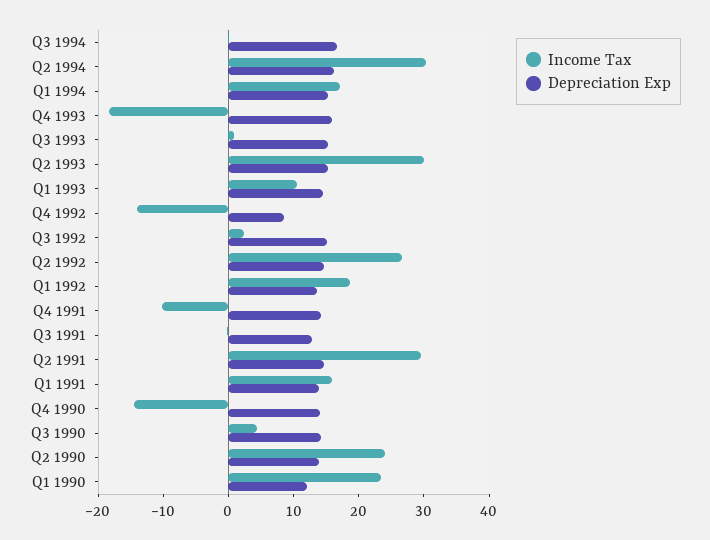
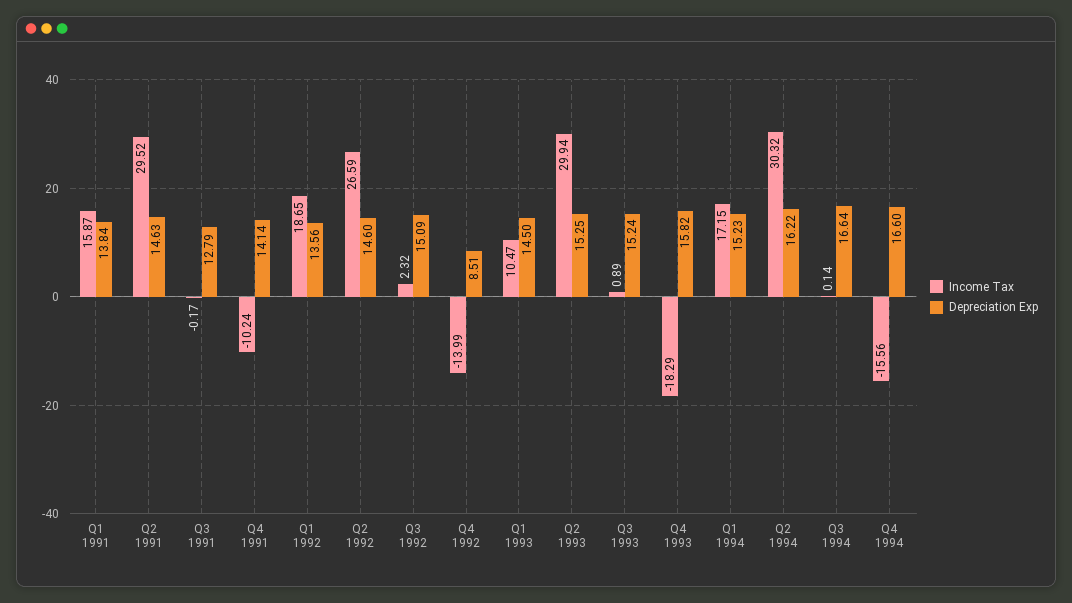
Income Tax, Q4 1990: -14 -> none
Depreciation Exp, Q4 1990: 14 -> none
Income Tax, Q3 1990: 4 -> none
Depreciation Exp, Q3 1990: 14 -> none
Income Tax, Q2 1990: 24 -> none
Depreciation Exp, Q2 1990: 14 -> none
Income Tax, Q1 1990: 24 -> none
Depreciation Exp, Q1 1990: 12 -> none
Income Tax, Q4 1994: none -> -15.56
Depreciation Exp, Q4 1994: none -> 16.6

